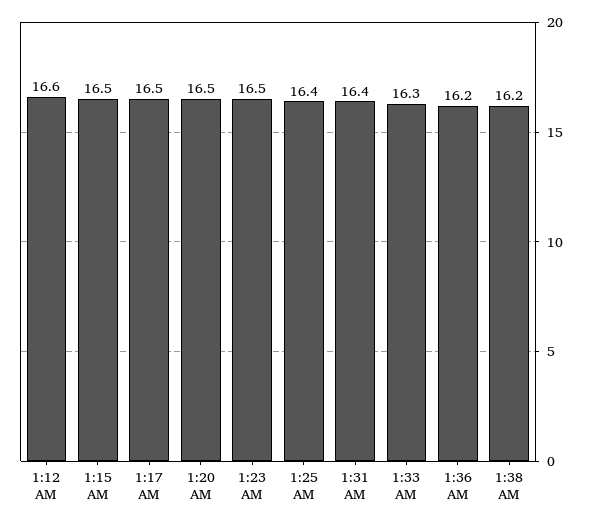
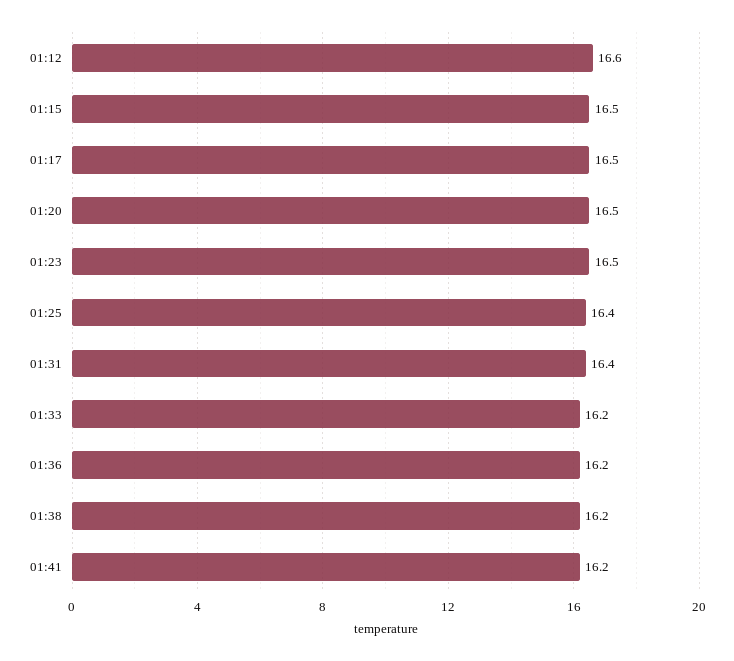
1:33 AM: 16.3 -> 16.2
01:41: none -> 16.2

